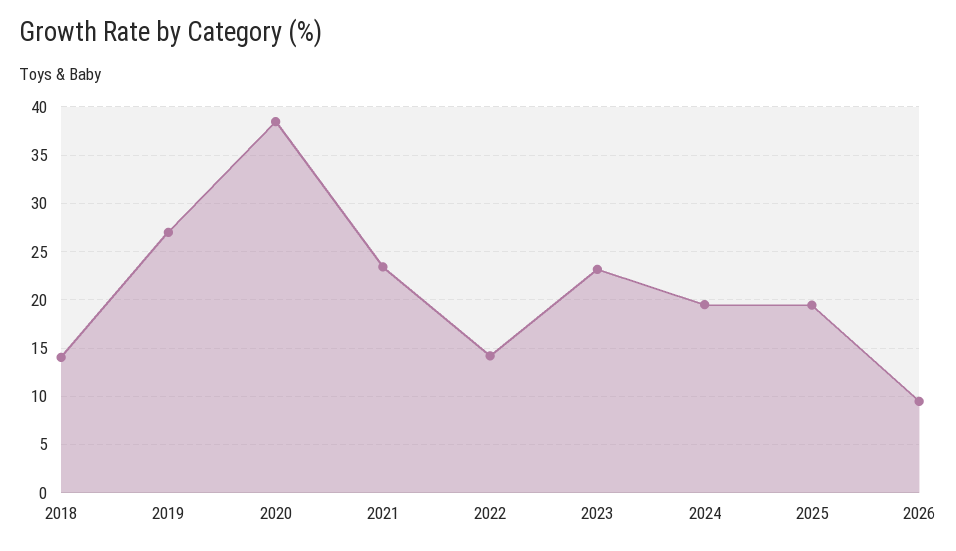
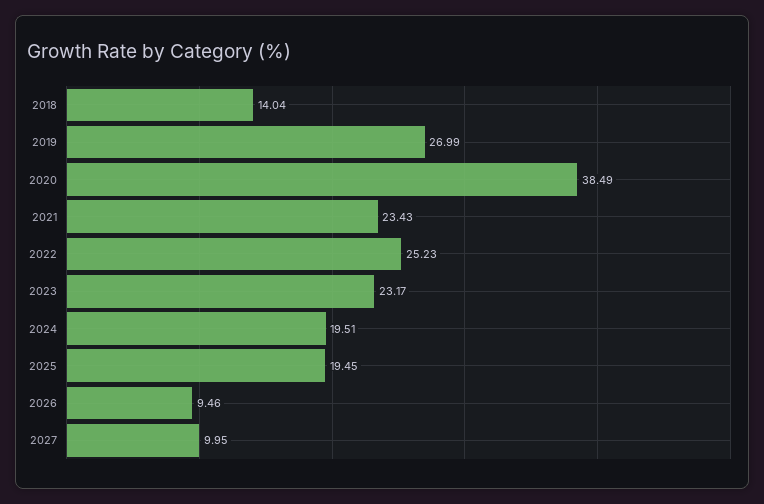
2022: 14 -> 25.23
2027: none -> 9.95

